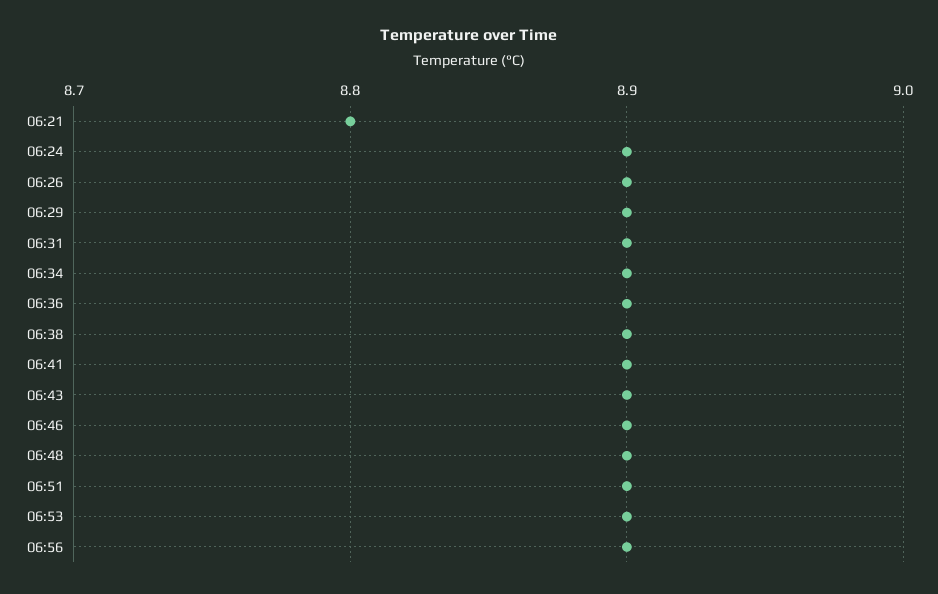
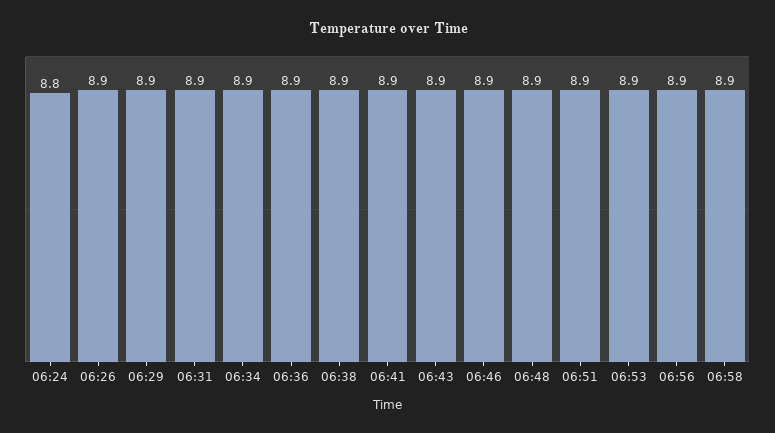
06:21: 8.8 -> none
06:24: 8.9 -> 8.8
06:58: none -> 8.9

